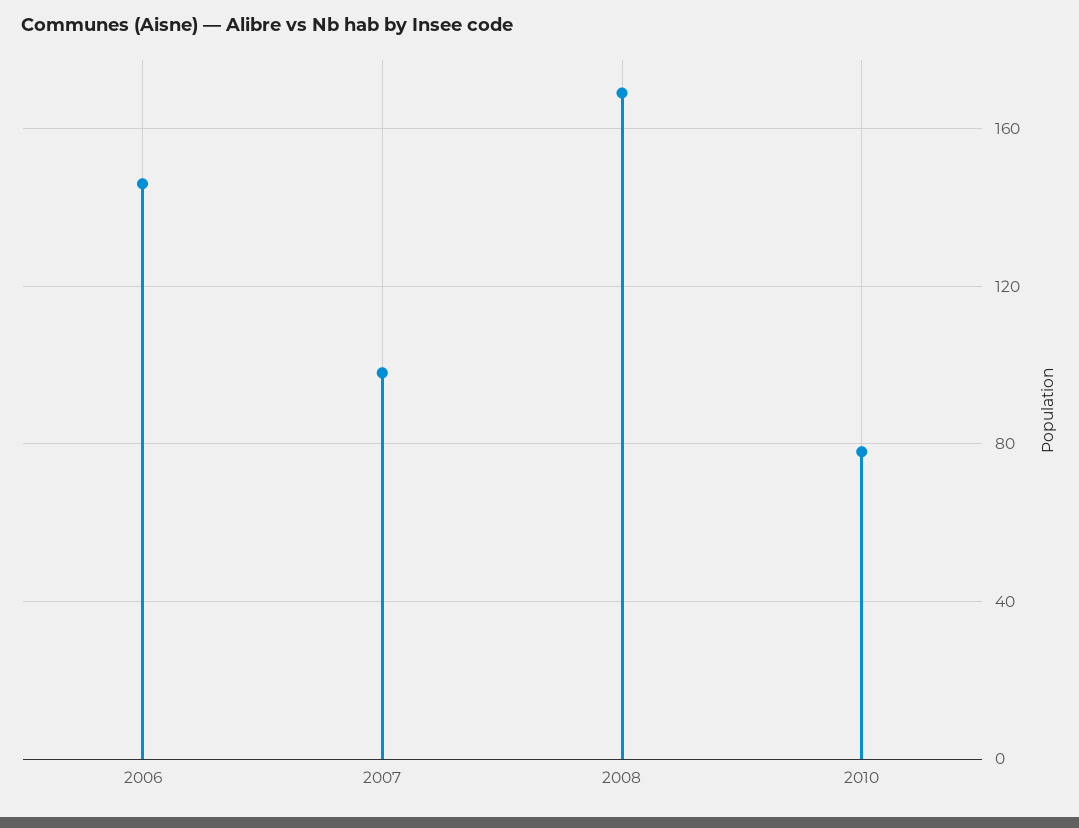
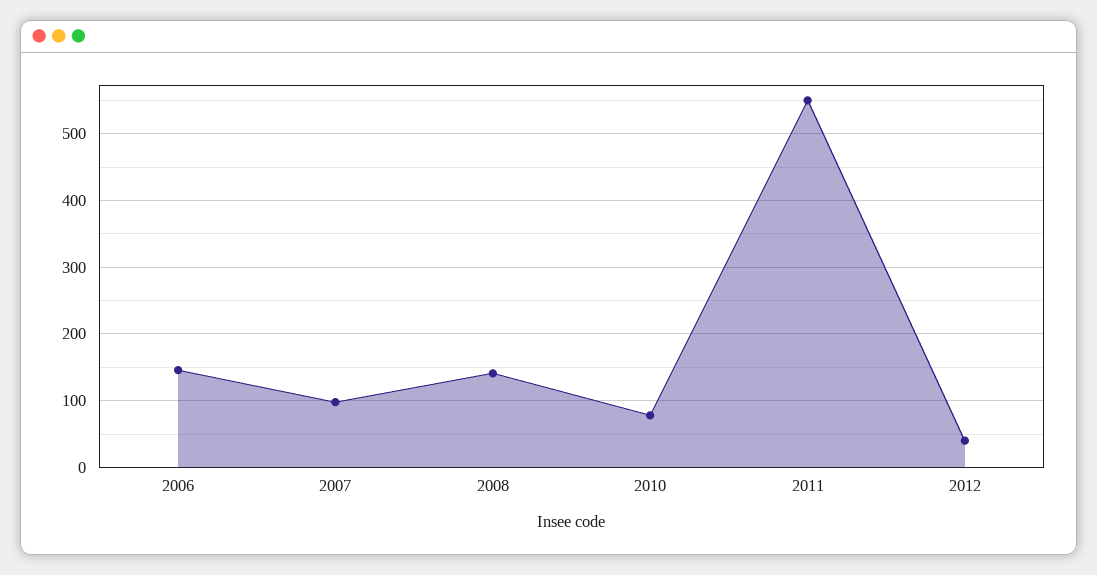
2008: 170 -> 140
2011: none -> 550
2012: none -> 40

